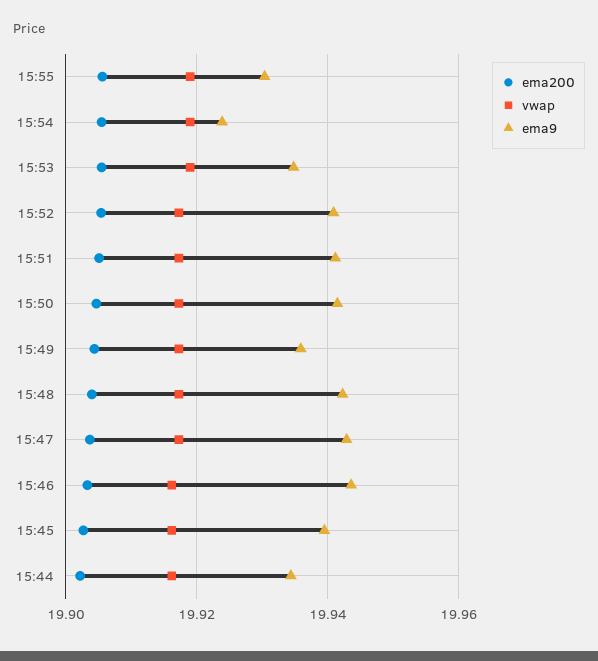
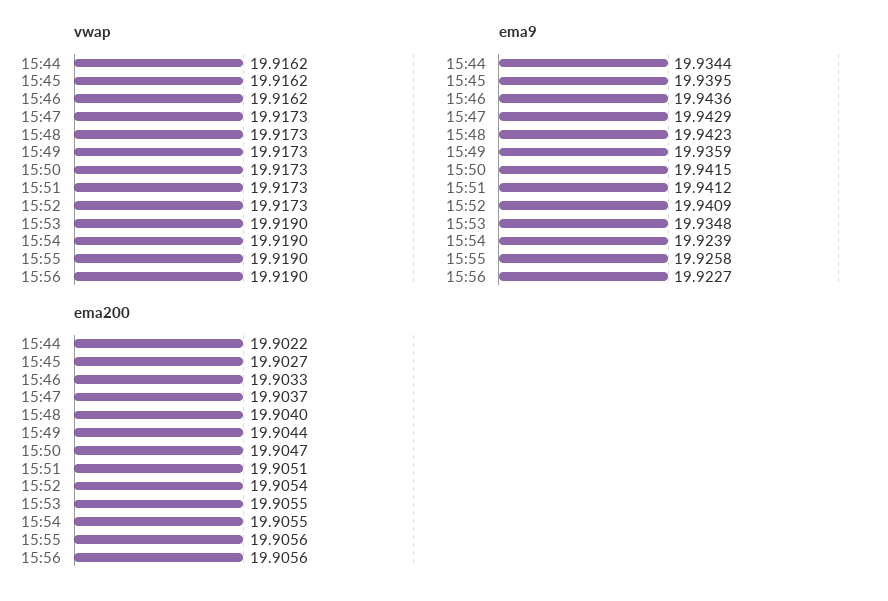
ema9, 15:55: 19.93 -> 19.9258
vwap, 15:56: none -> 19.919
ema9, 15:56: none -> 19.9227
ema200, 15:56: none -> 19.9056

